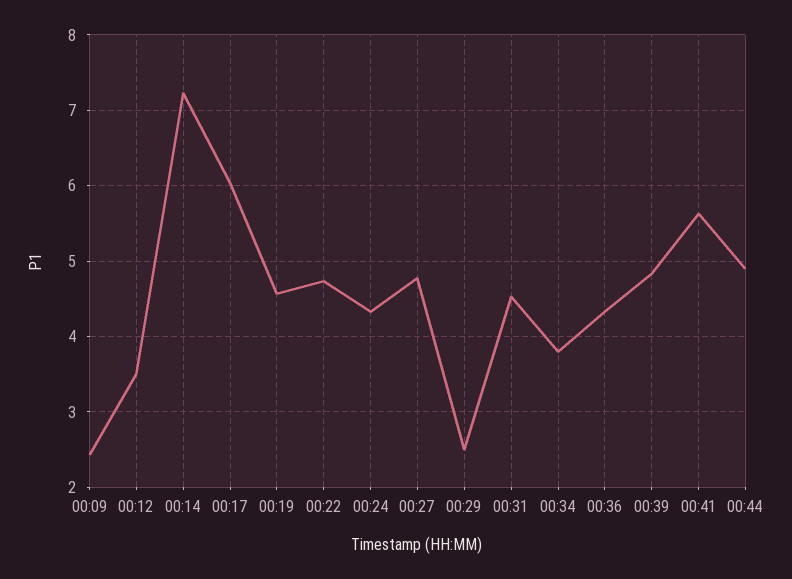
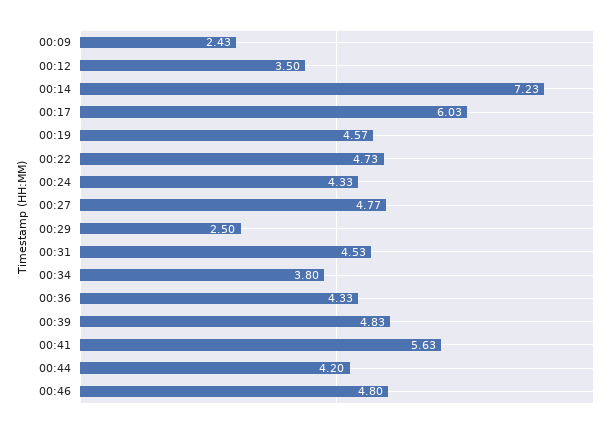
00:44: 4.9 -> 4.2
00:46: none -> 4.8

